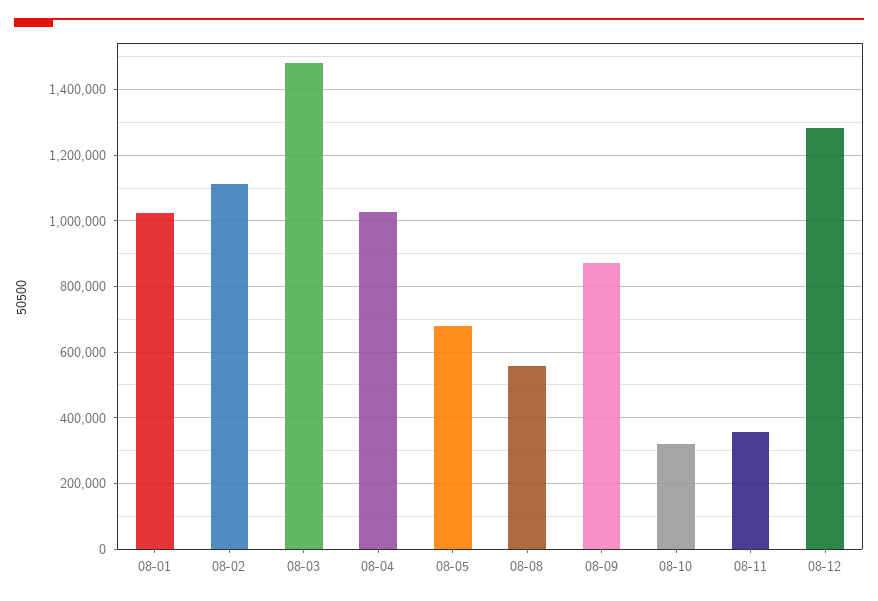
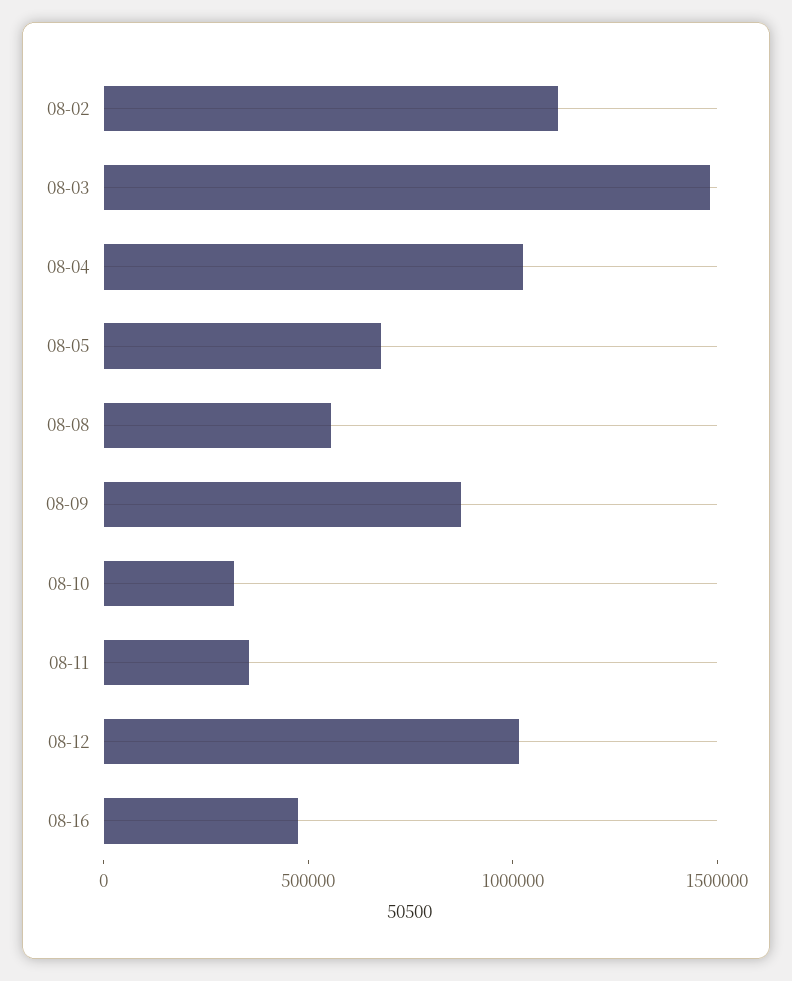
08-01: 1020000 -> none
08-12: 1280000 -> 1000000
08-16: none -> 500000

